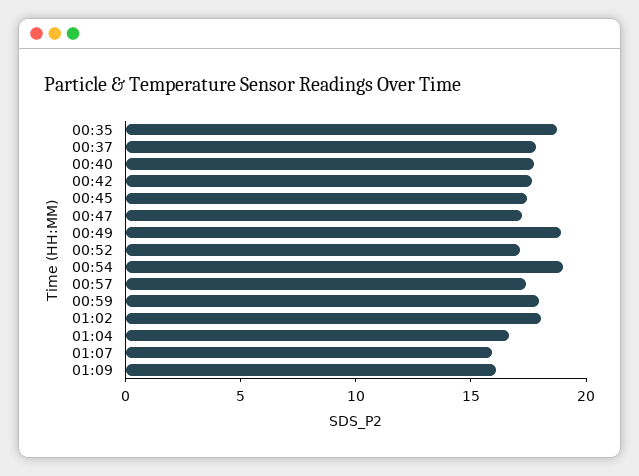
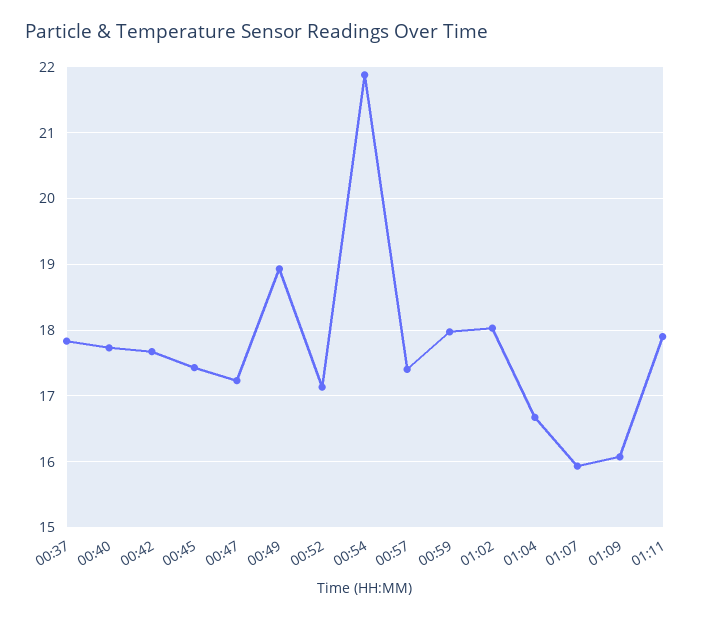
00:35: 19 -> none
00:54: 19 -> 21.9
01:11: none -> 17.9

